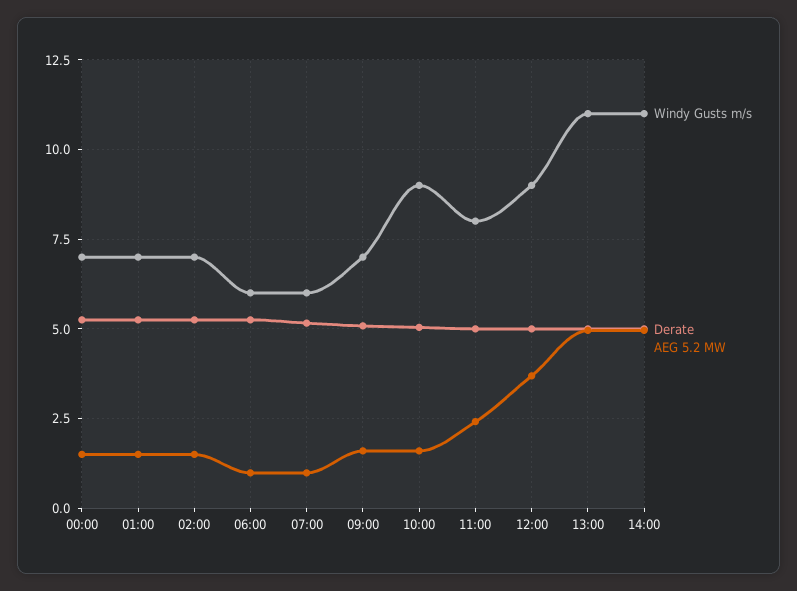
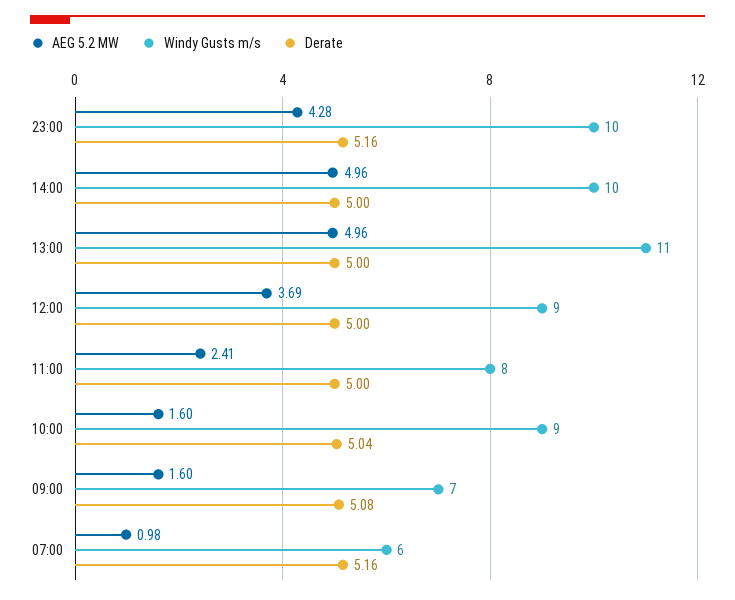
Windy Gusts m/s, 00:00: 7 -> none
Derate, 00:00: 5.25 -> none
AEG 5.2 MW, 00:00: 1.5 -> none
Windy Gusts m/s, 01:00: 7 -> none
Derate, 01:00: 5.25 -> none
AEG 5.2 MW, 01:00: 1.5 -> none
Windy Gusts m/s, 02:00: 7 -> none
Derate, 02:00: 5.25 -> none
AEG 5.2 MW, 02:00: 1.5 -> none
Windy Gusts m/s, 06:00: 6 -> none
Derate, 06:00: 5.25 -> none
AEG 5.2 MW, 06:00: 1 -> none
Windy Gusts m/s, 14:00: 11 -> 10
AEG 5.2 MW, 23:00: none -> 4.28
Windy Gusts m/s, 23:00: none -> 10
Derate, 23:00: none -> 5.16

